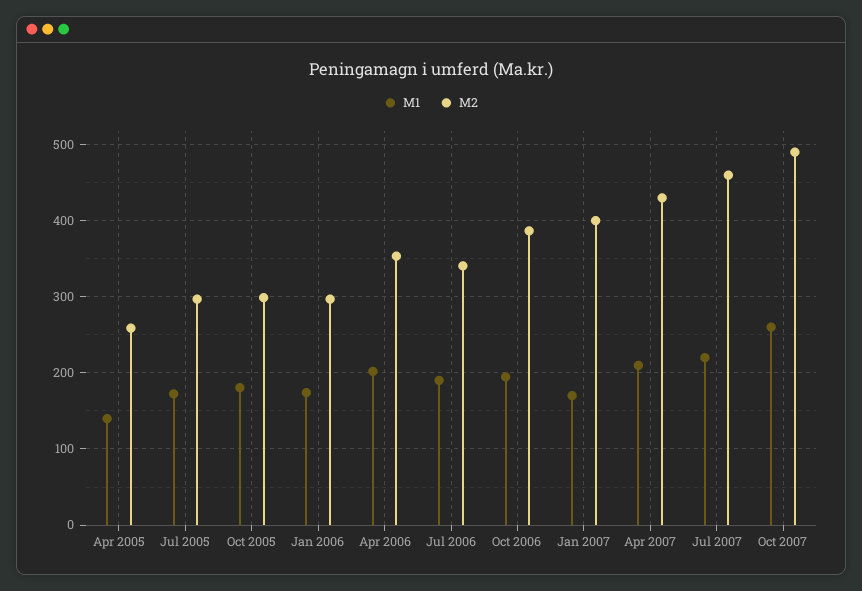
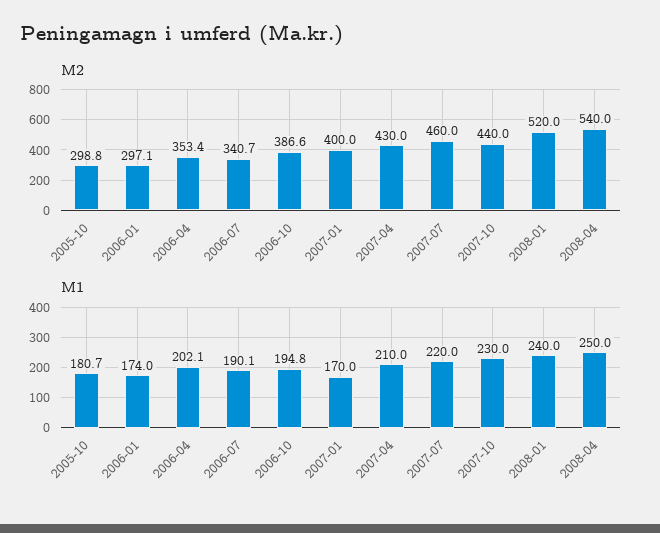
M1, Apr 2005: 140 -> none
M2, Apr 2005: 260 -> none
M1, Jul 2005: 170 -> none
M2, Jul 2005: 300 -> none
M1, Oct 2007: 260 -> 230
M2, Oct 2007: 490 -> 440
M2, 2008-01: none -> 520
M2, 2008-04: none -> 540
M1, 2008-01: none -> 240
M1, 2008-04: none -> 250

